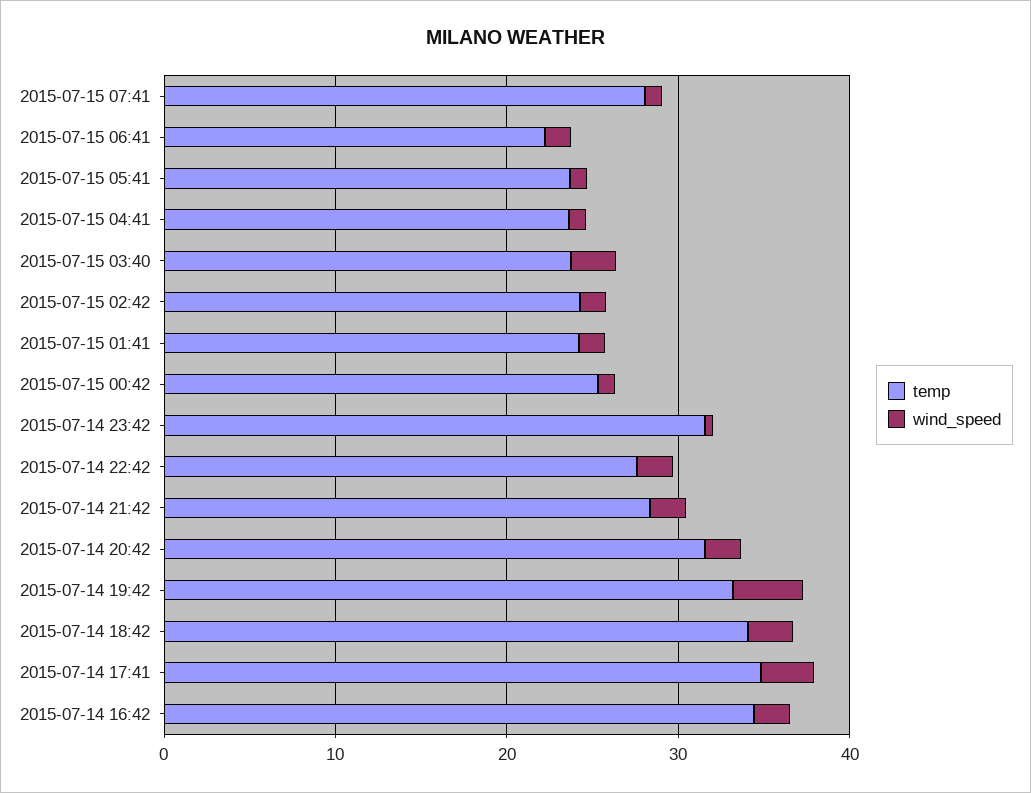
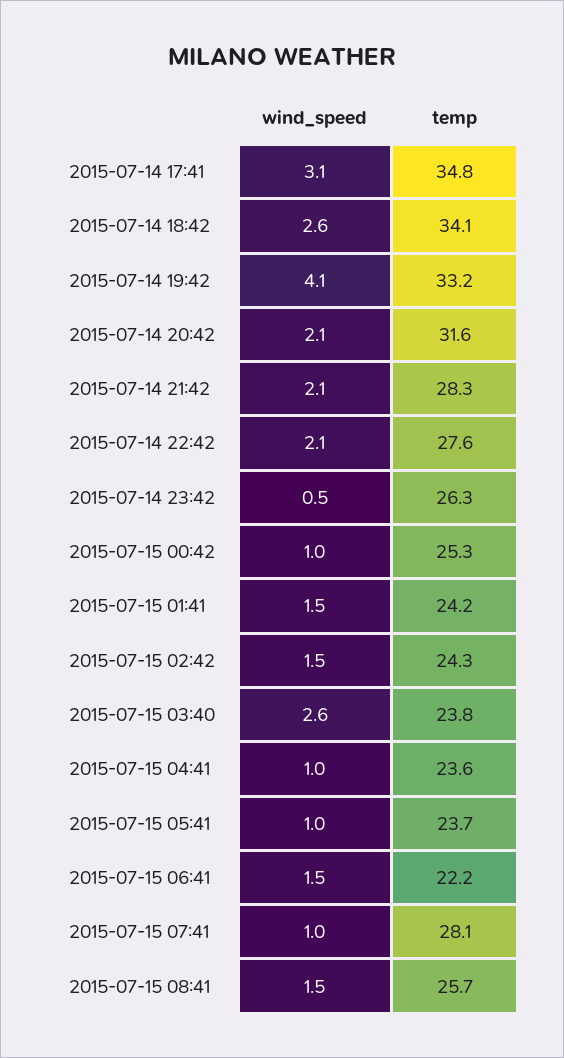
temp, 2015-07-14 23:42: 32 -> 26.3
temp, 2015-07-14 16:42: 34 -> none
wind_speed, 2015-07-14 16:42: 2 -> none
wind_speed, 2015-07-15 08:41: none -> 1.5
temp, 2015-07-15 08:41: none -> 25.7

